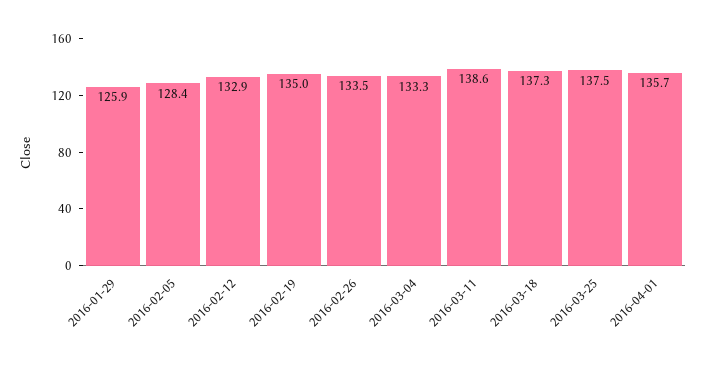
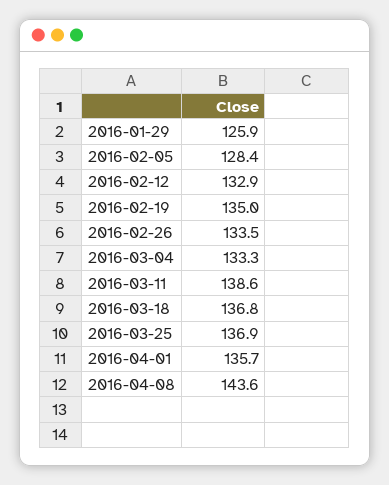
2016-03-18: 137.3 -> 136.8
2016-03-25: 137.5 -> 136.9
2016-04-08: none -> 143.6

